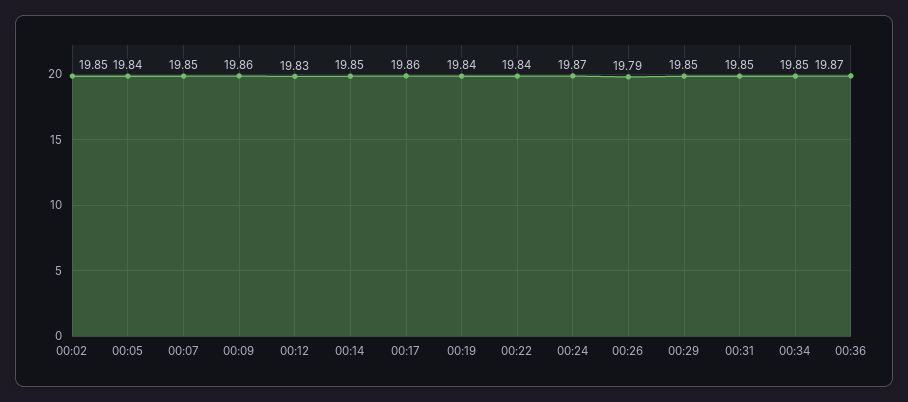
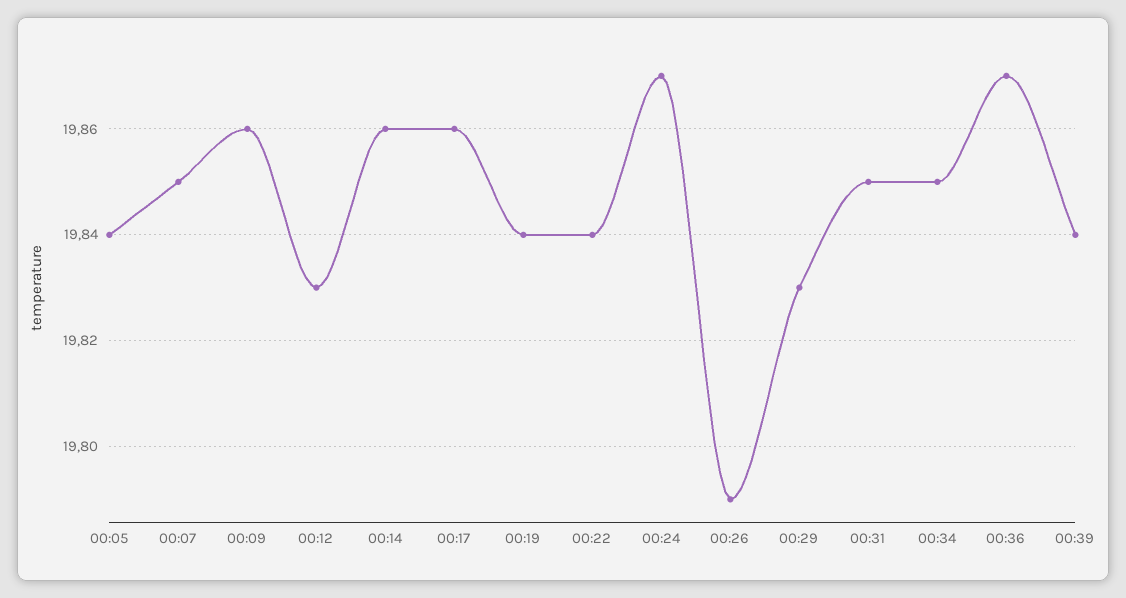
00:02: 19.85 -> none
00:14: 19.85 -> 19.86
00:29: 19.85 -> 19.83
00:39: none -> 19.84

